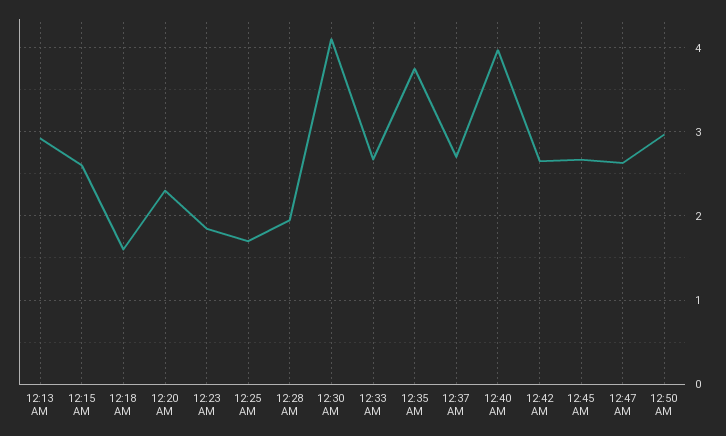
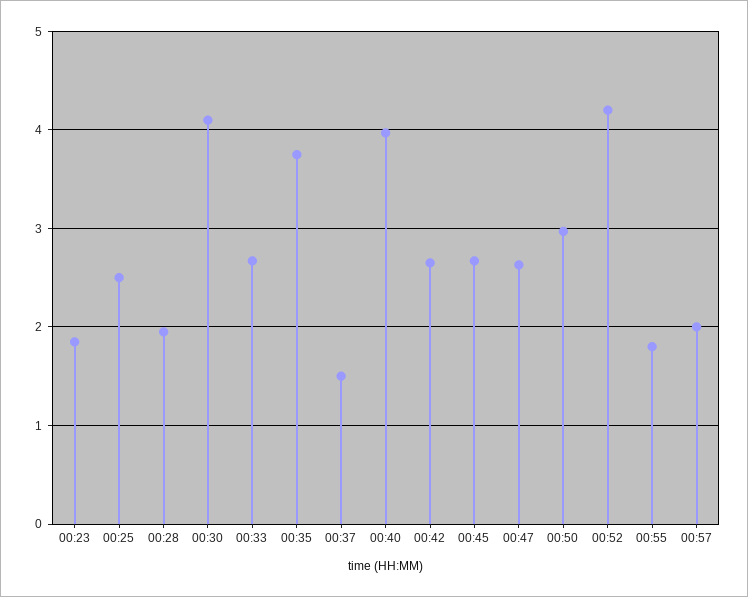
12:13 AM: 2.9 -> none
12:15 AM: 2.6 -> none
12:18 AM: 1.6 -> none
12:20 AM: 2.3 -> none
12:25 AM: 1.7 -> 2.5
12:37 AM: 2.7 -> 1.5
00:52: none -> 4.2
00:55: none -> 1.8
00:57: none -> 2

